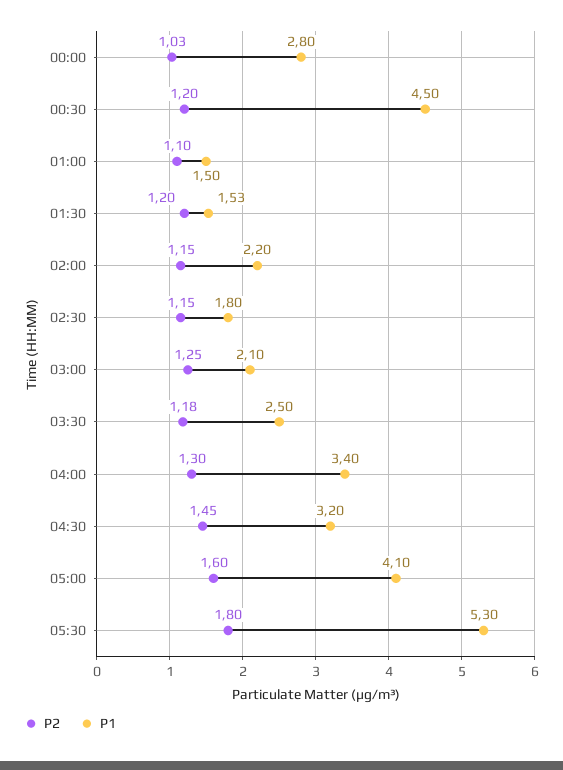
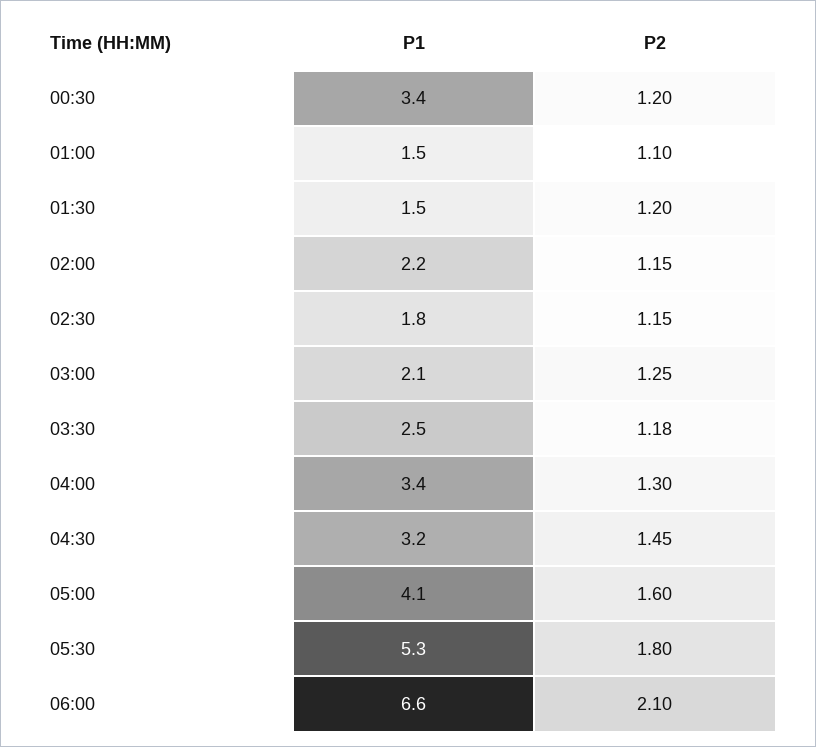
P2, 00:00: 1.03 -> none
P1, 00:00: 2.8 -> none
P1, 00:30: 4.5 -> 3.4
P1, 06:00: none -> 6.6
P2, 06:00: none -> 2.1

